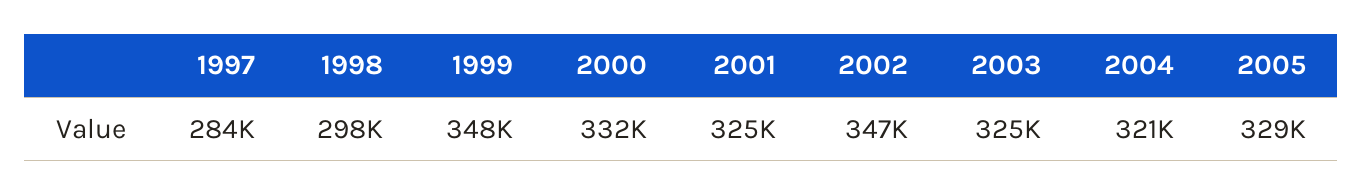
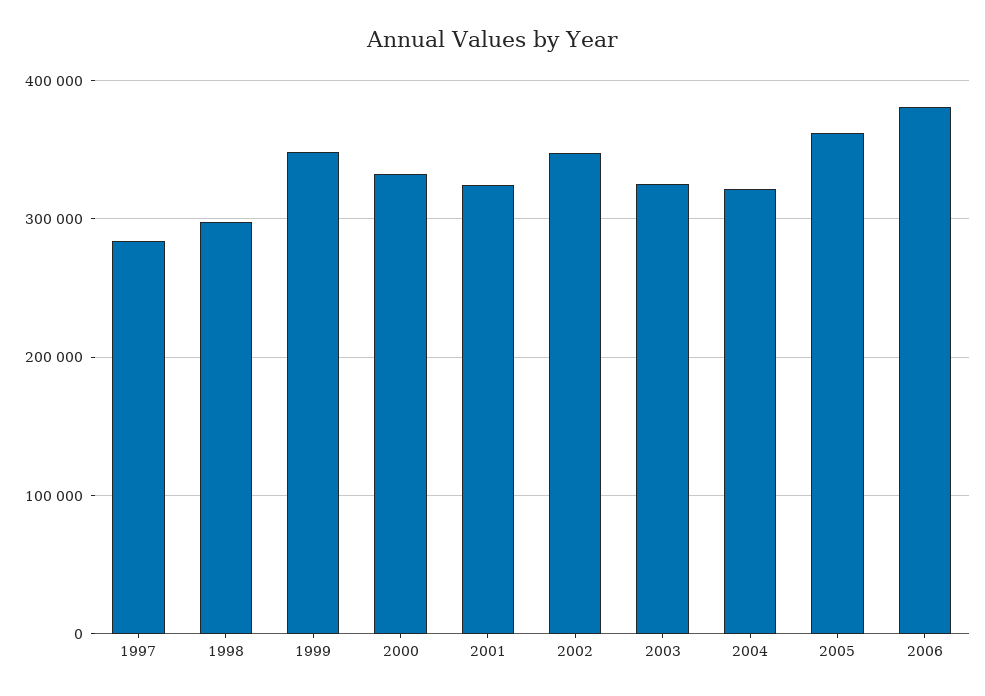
2005: 329000 -> 360000
2006: none -> 380000

